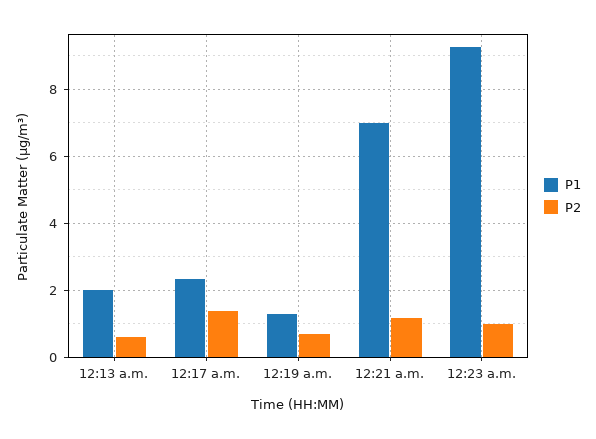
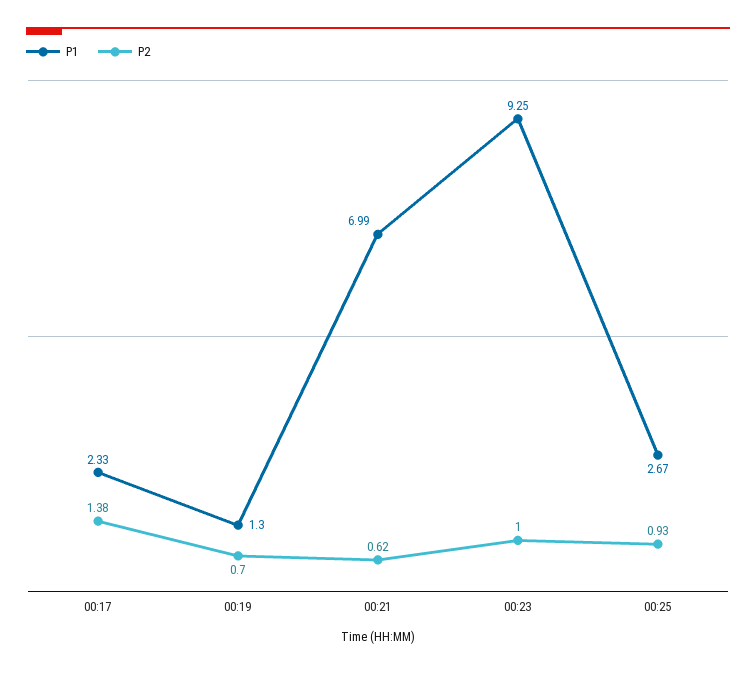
P1, 12:13 a.m.: 2 -> none
P2, 12:13 a.m.: 0.6 -> none
P2, 12:21 a.m.: 1.2 -> 0.62
P1, 00:25: none -> 2.67
P2, 00:25: none -> 0.93

